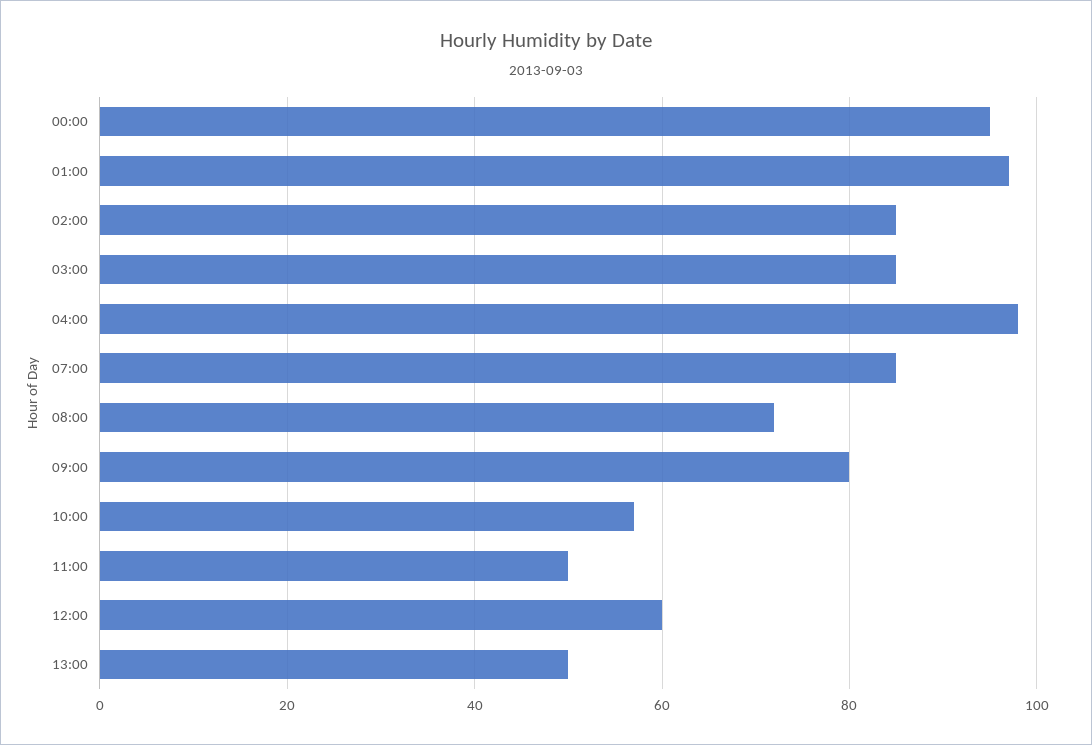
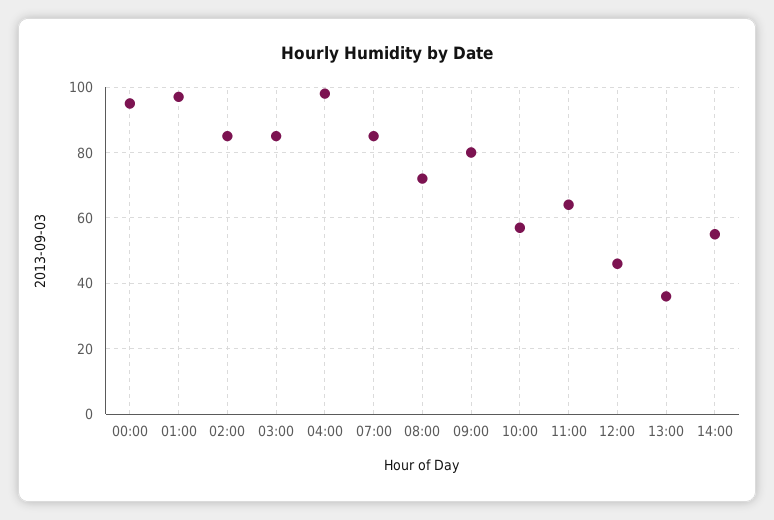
11:00: 50 -> 65
12:00: 60 -> 45
13:00: 50 -> 35
14:00: none -> 55

